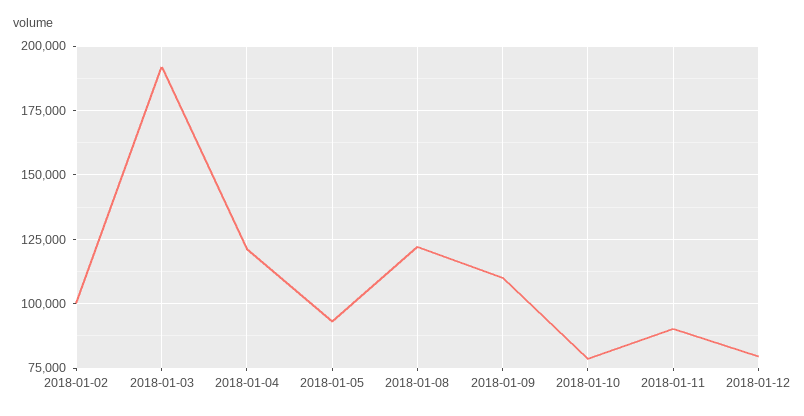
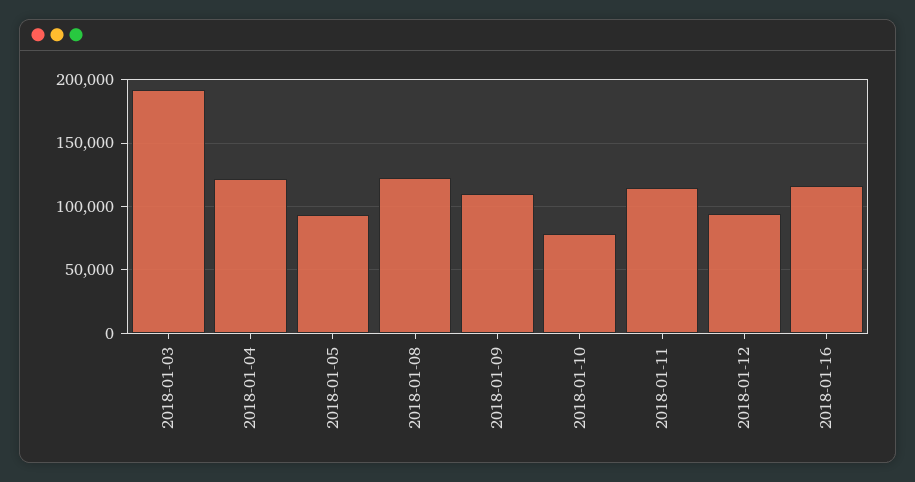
2018-01-02: 100000 -> none
2018-01-11: 90000 -> 115000
2018-01-12: 80000 -> 95000
2018-01-16: none -> 115000

